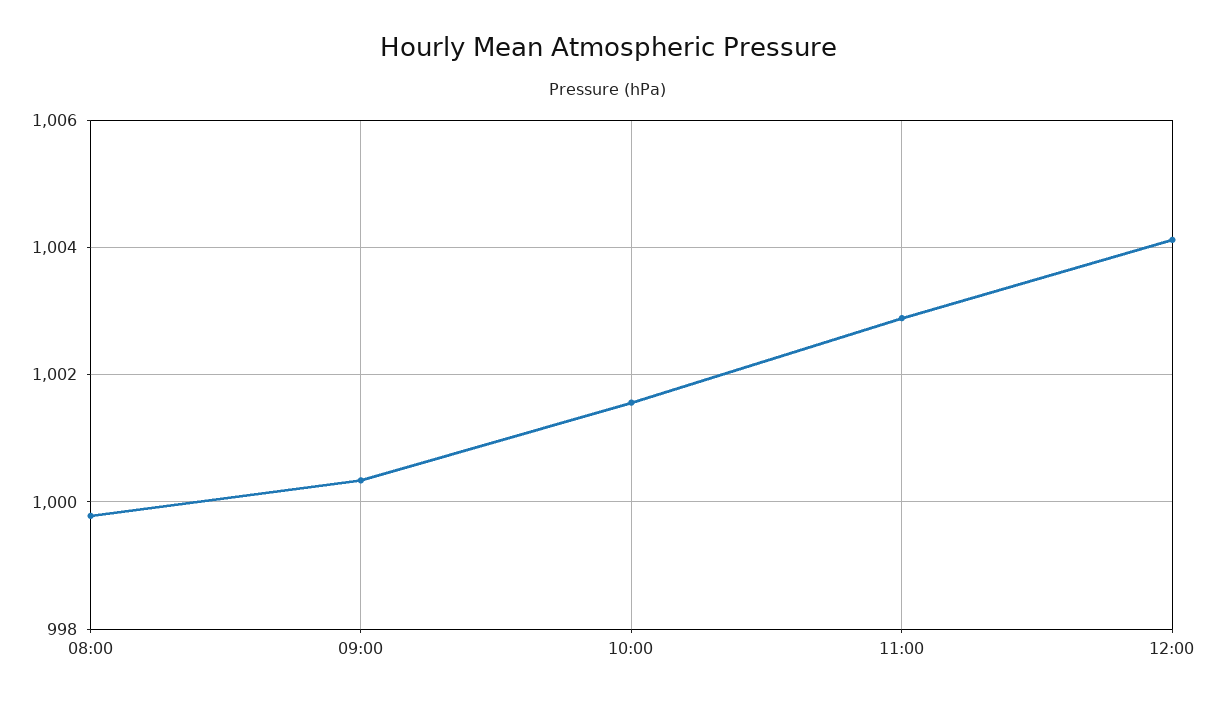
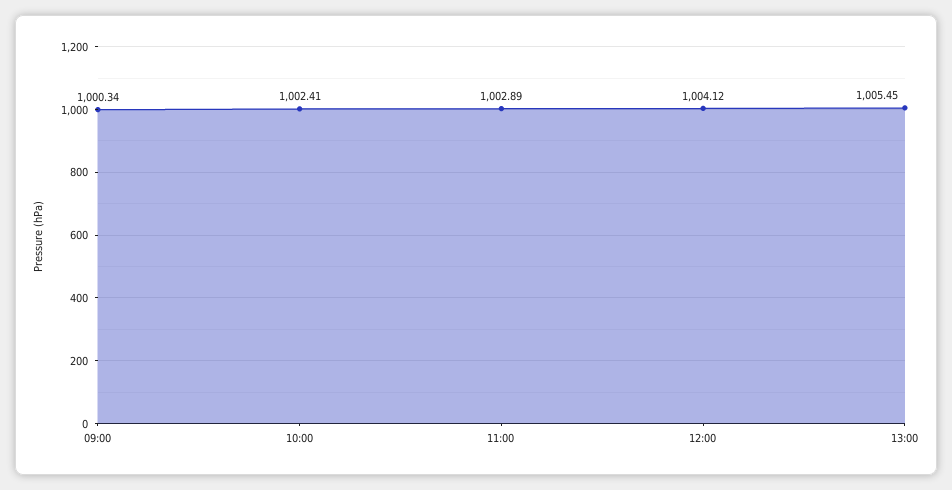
08:00: 999.8 -> none
10:00: 1001.6 -> 1002.41
13:00: none -> 1005.45

